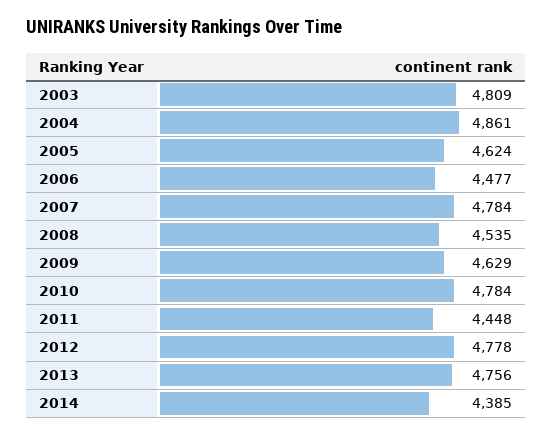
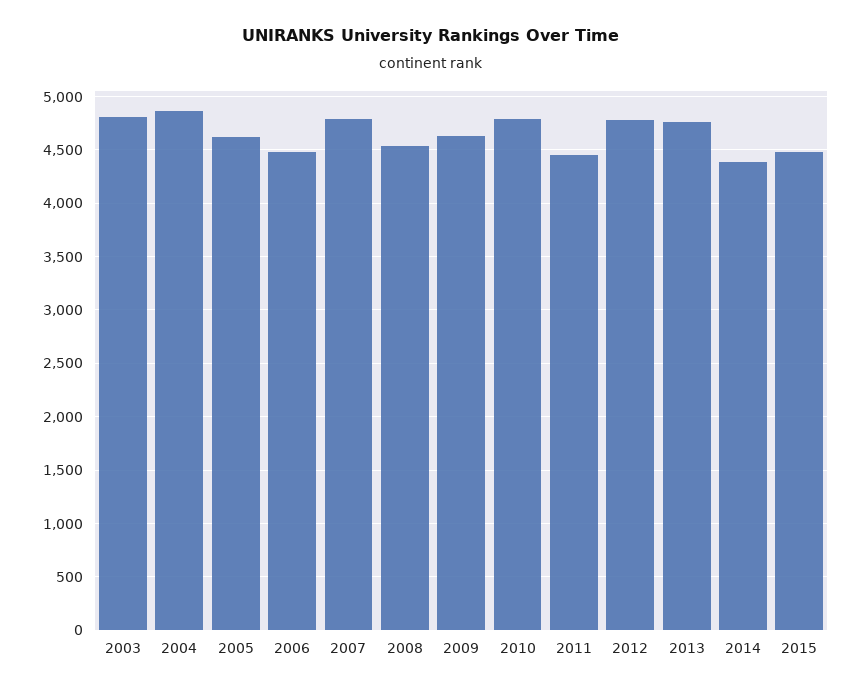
2015: none -> 4500

